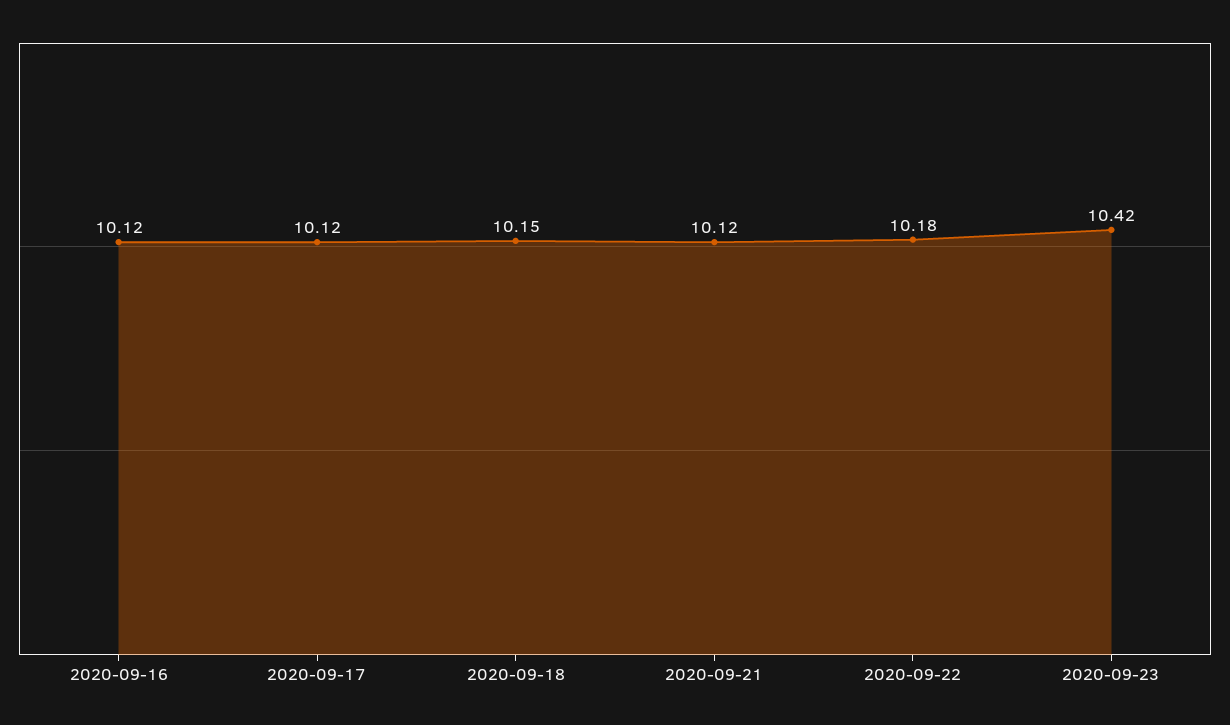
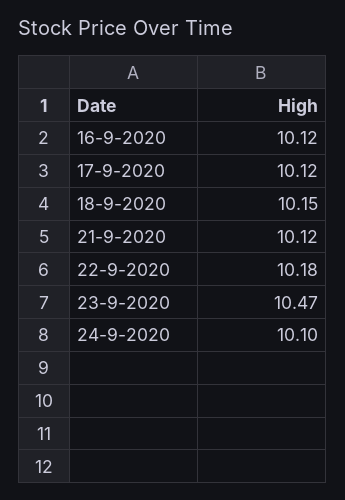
2020-09-23: 10.42 -> 10.47
24-9-2020: none -> 10.1

